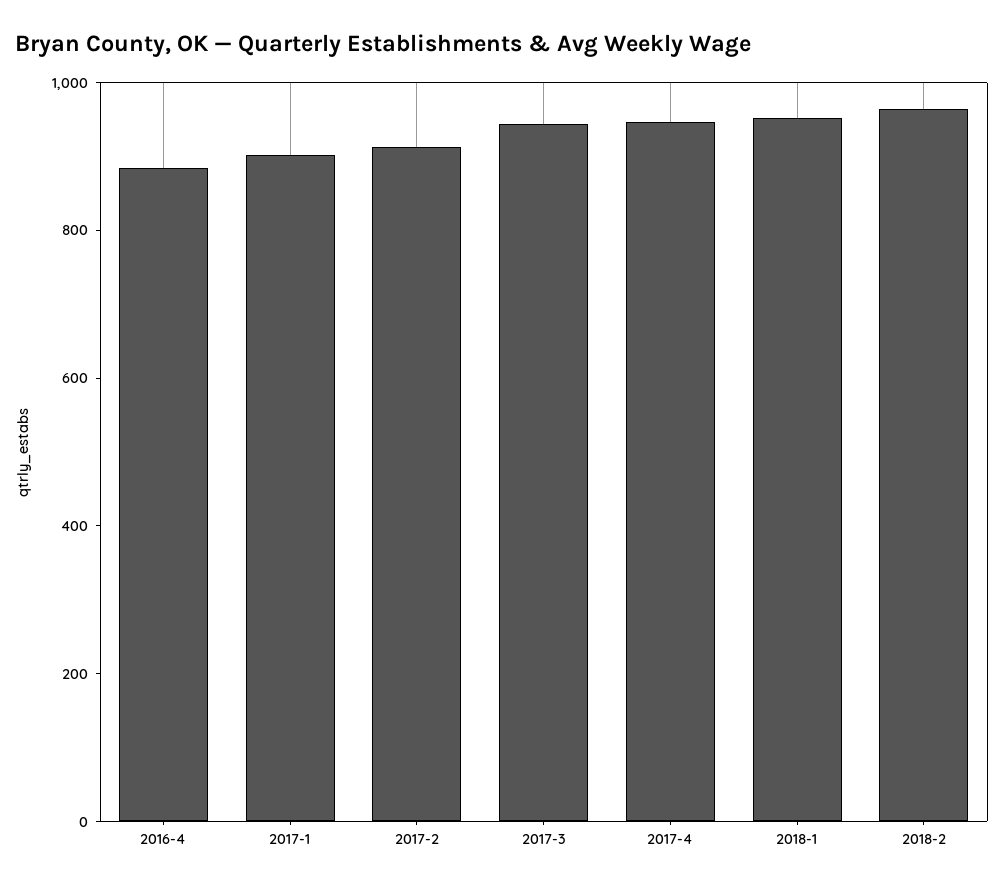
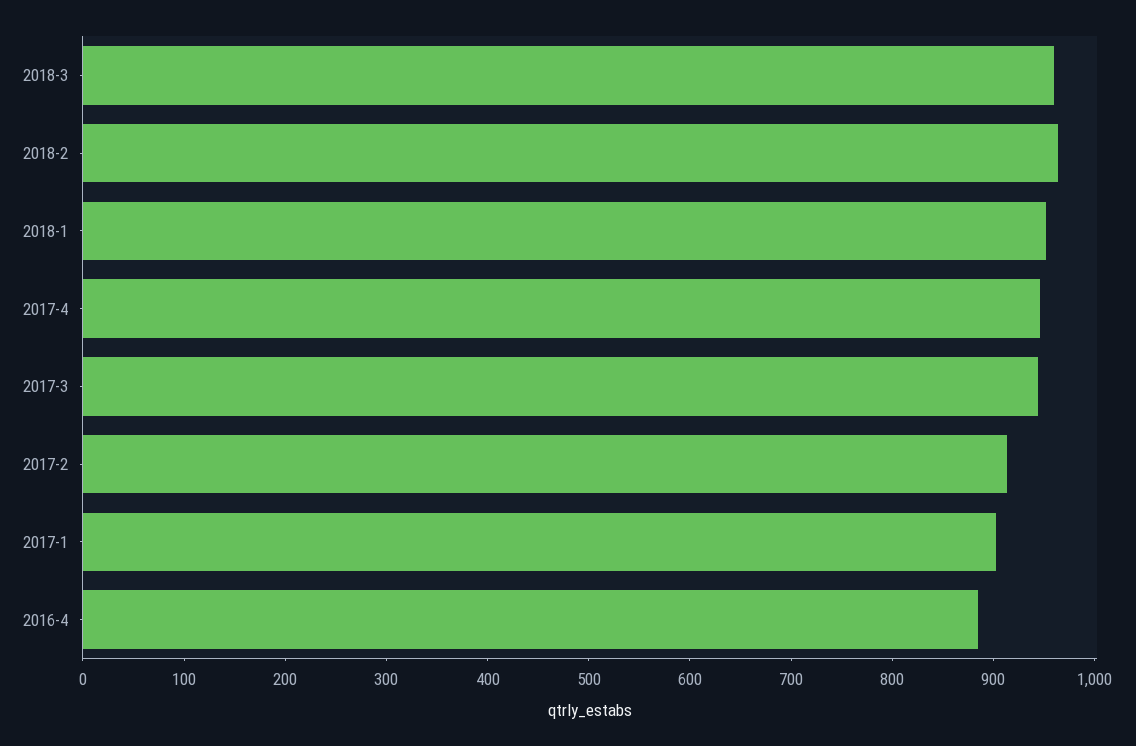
2018-3: none -> 960

